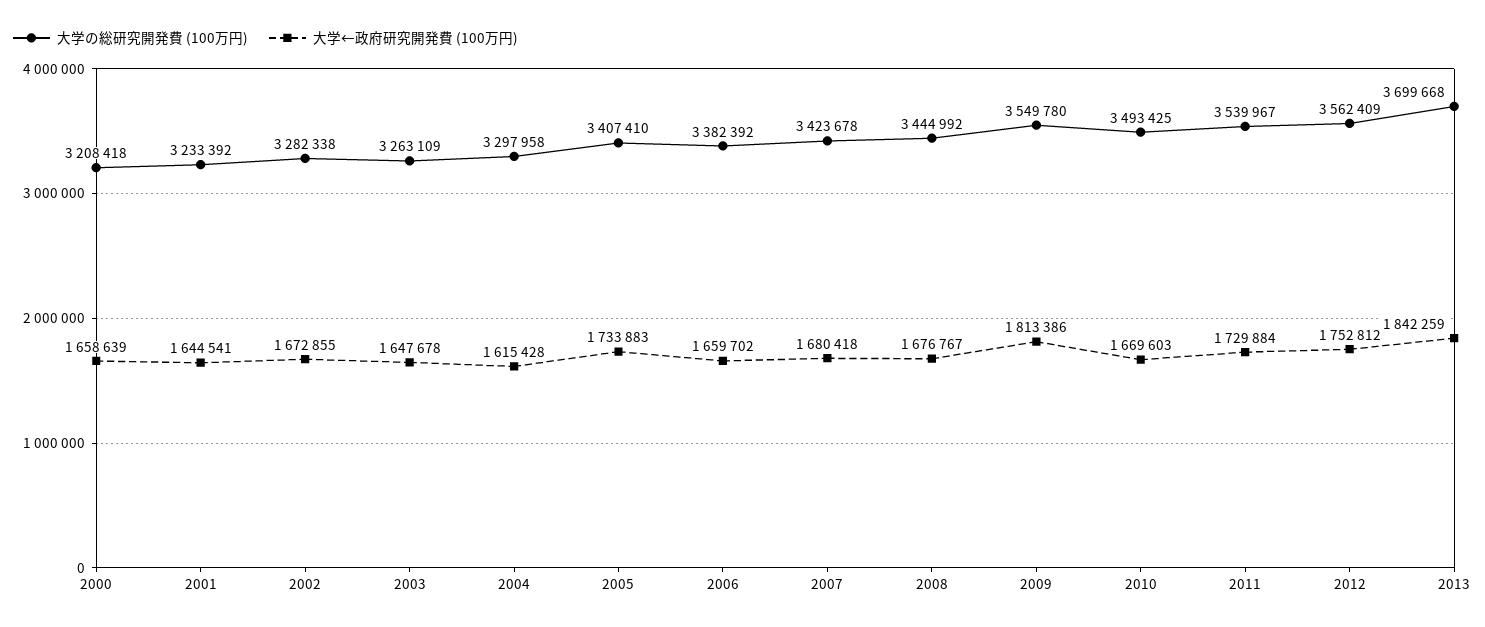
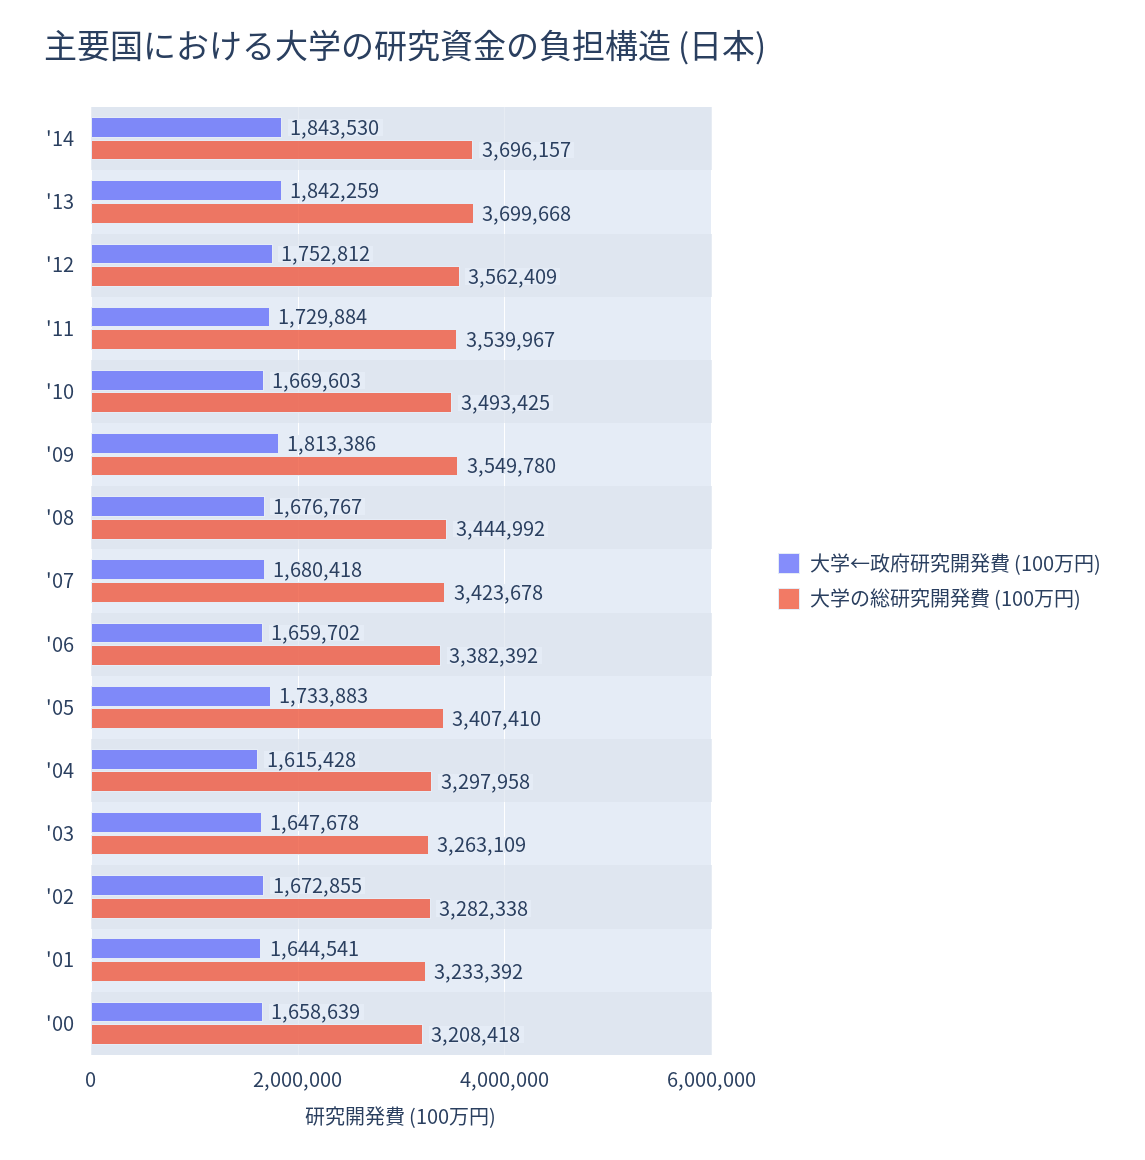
大学←政府研究開発費 (100万円), '14: none -> 1843530
大学の総研究開発費 (100万円), '14: none -> 3696157

